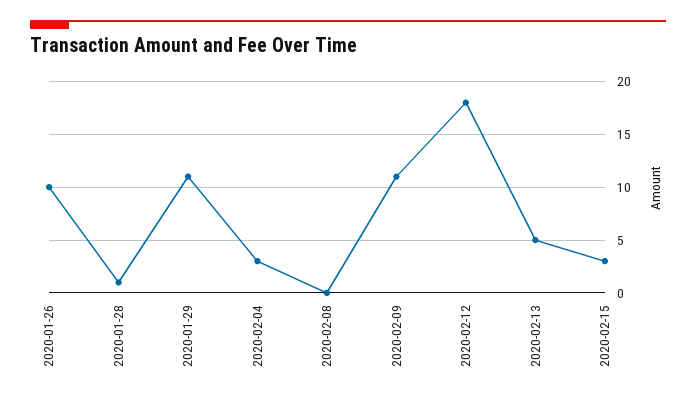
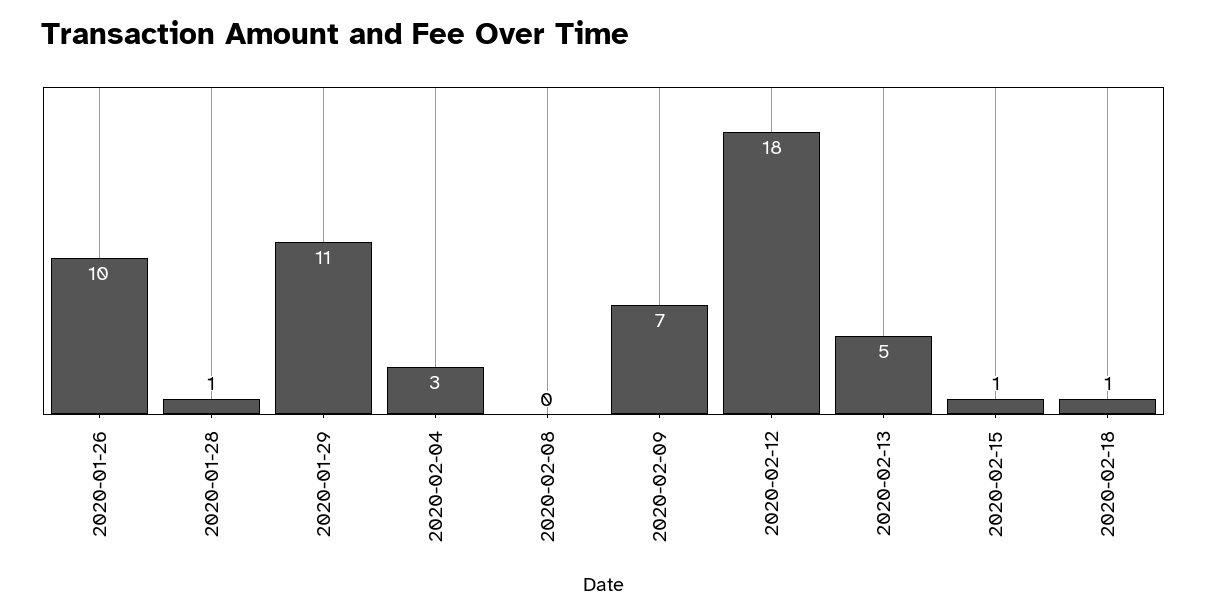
2020-02-09: 11 -> 7
2020-02-15: 3 -> 1
2020-02-18: none -> 1

